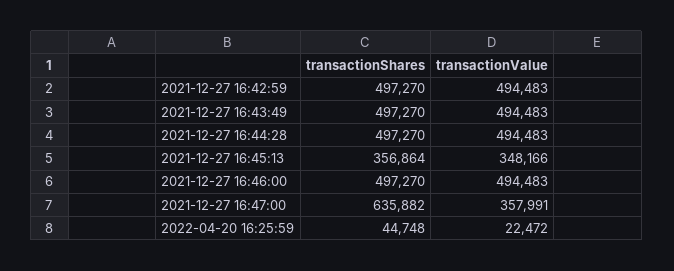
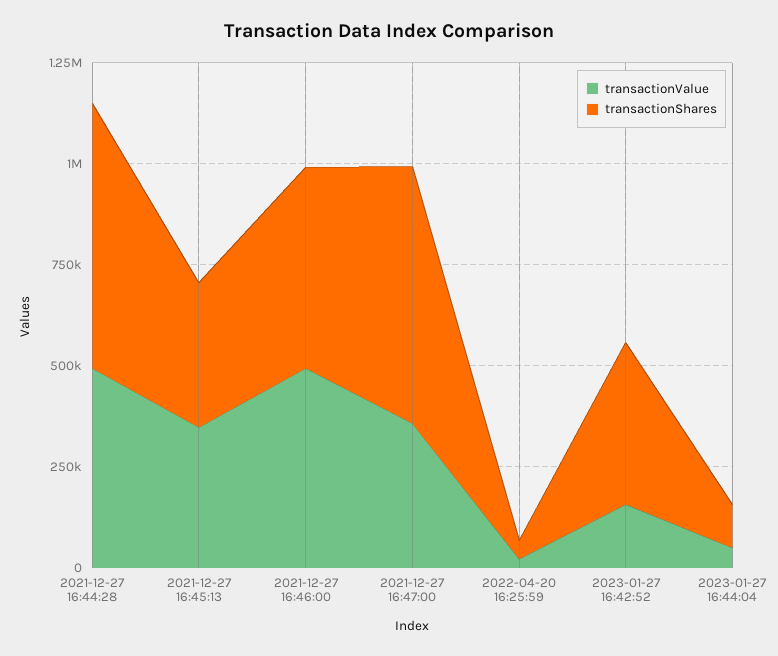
transactionShares, 2021-12-27 16:42:59: 497270 -> none
transactionValue, 2021-12-27 16:42:59: 494483 -> none
transactionShares, 2021-12-27 16:43:49: 497270 -> none
transactionValue, 2021-12-27 16:43:49: 494483 -> none
transactionShares, 2021-12-27 16:44:28: 497270 -> 650000
transactionValue, 2023-01-27 16:42:52: none -> 150000
transactionShares, 2023-01-27 16:42:52: none -> 400000
transactionValue, 2023-01-27 16:44:04: none -> 50000
transactionShares, 2023-01-27 16:44:04: none -> 100000

